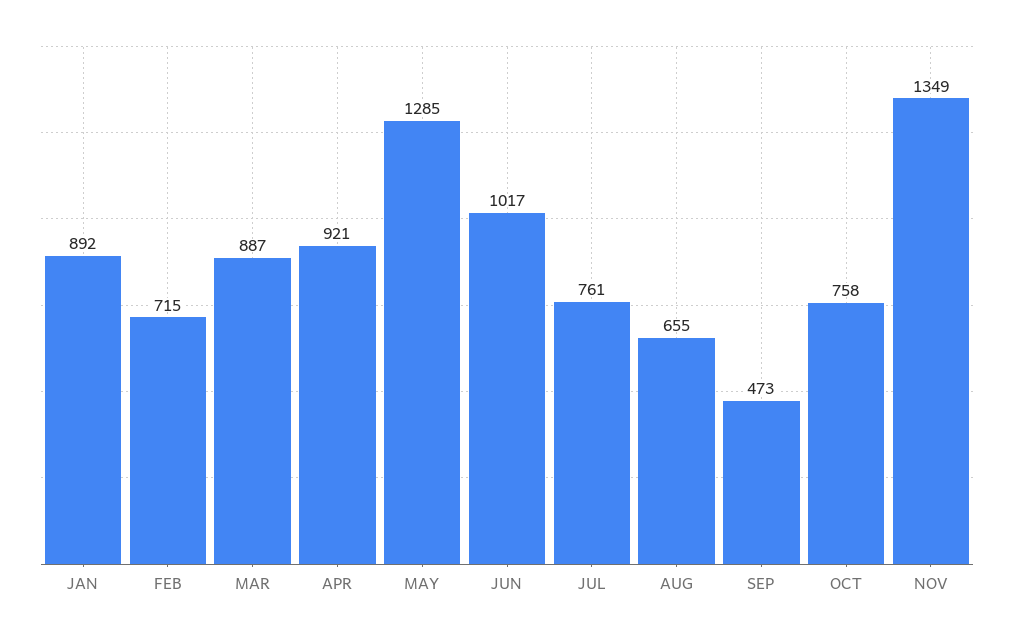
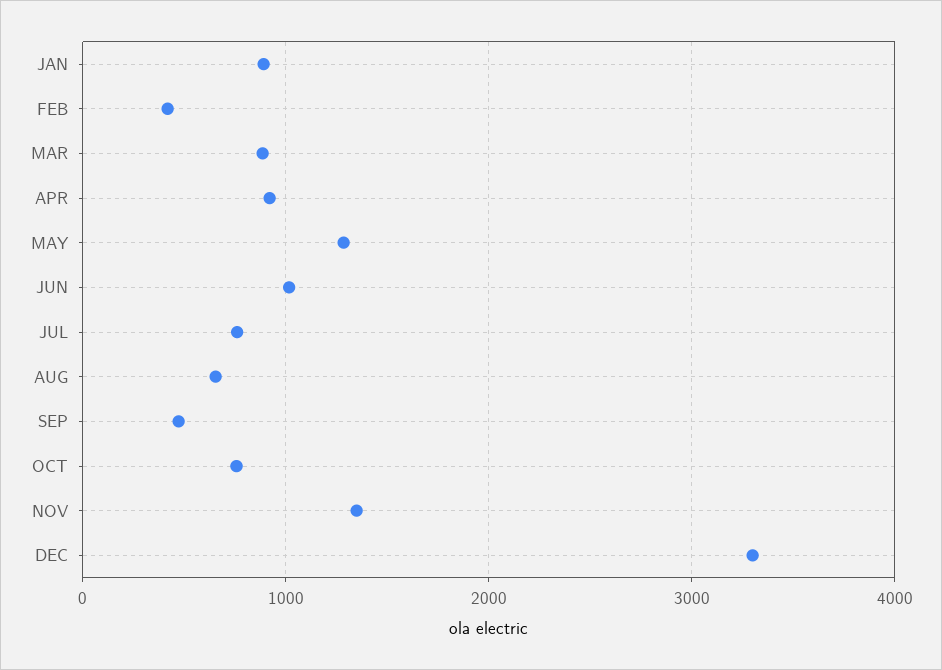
FEB: 715 -> 400
DEC: none -> 3300

